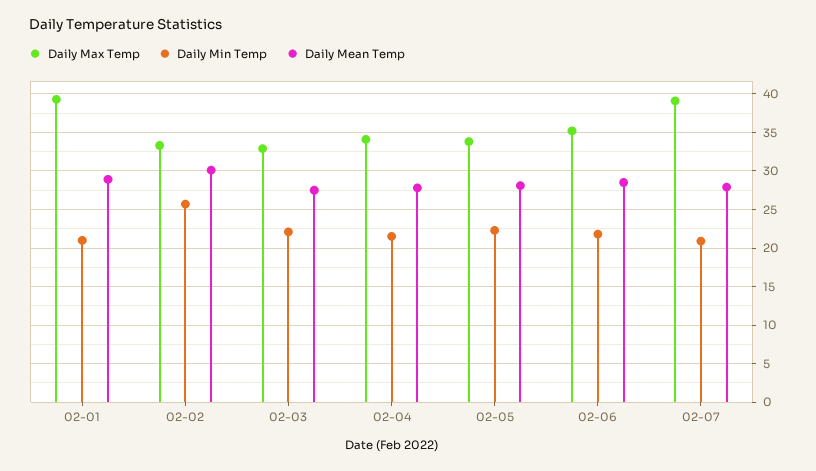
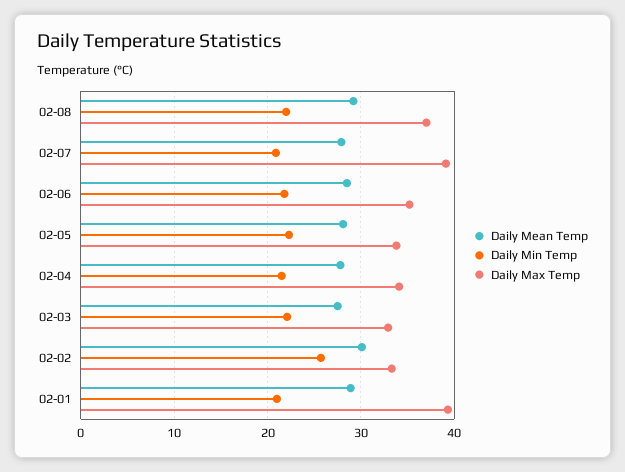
Daily Mean Temp, 02-08: none -> 29
Daily Min Temp, 02-08: none -> 22
Daily Max Temp, 02-08: none -> 37

